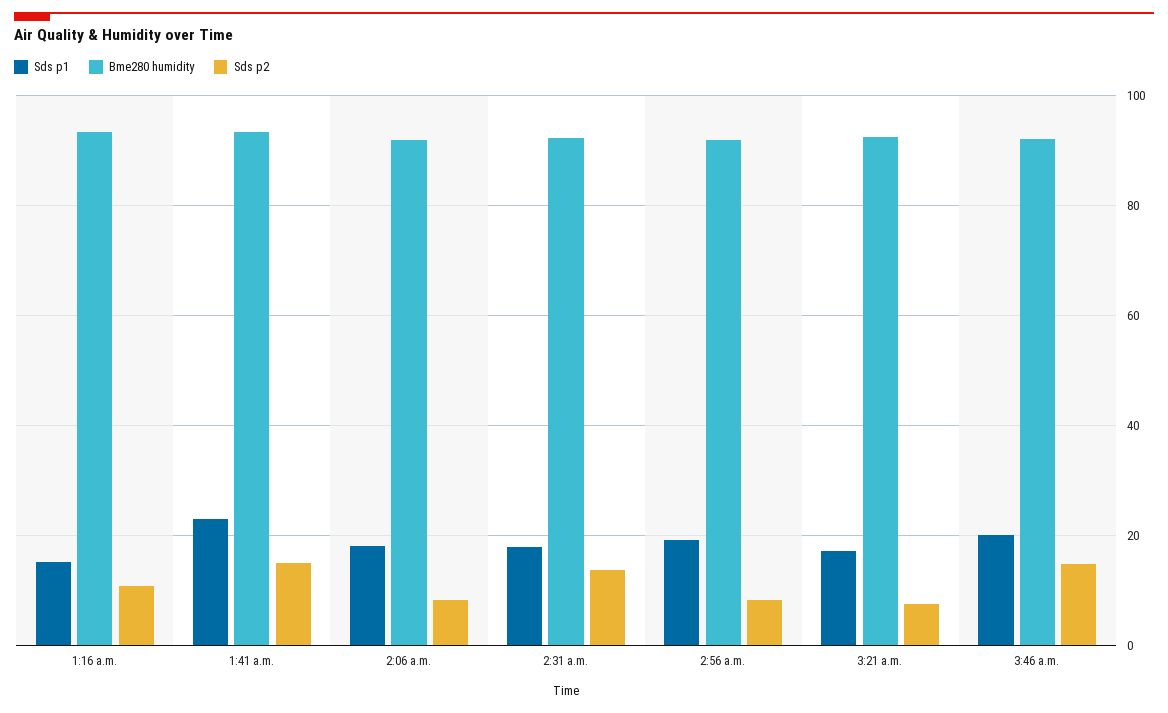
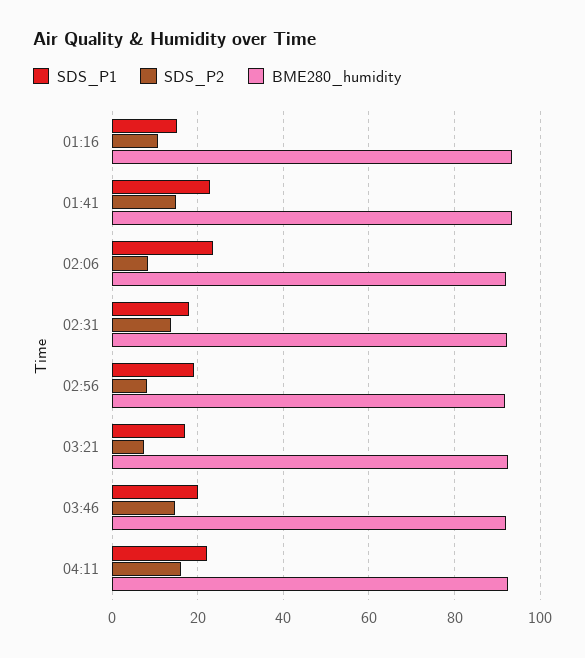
Sds p1, 2:06 a.m.: 18 -> 24
Sds p1, 04:11: none -> 22
Sds p2, 04:11: none -> 16
Bme280 humidity, 04:11: none -> 92

